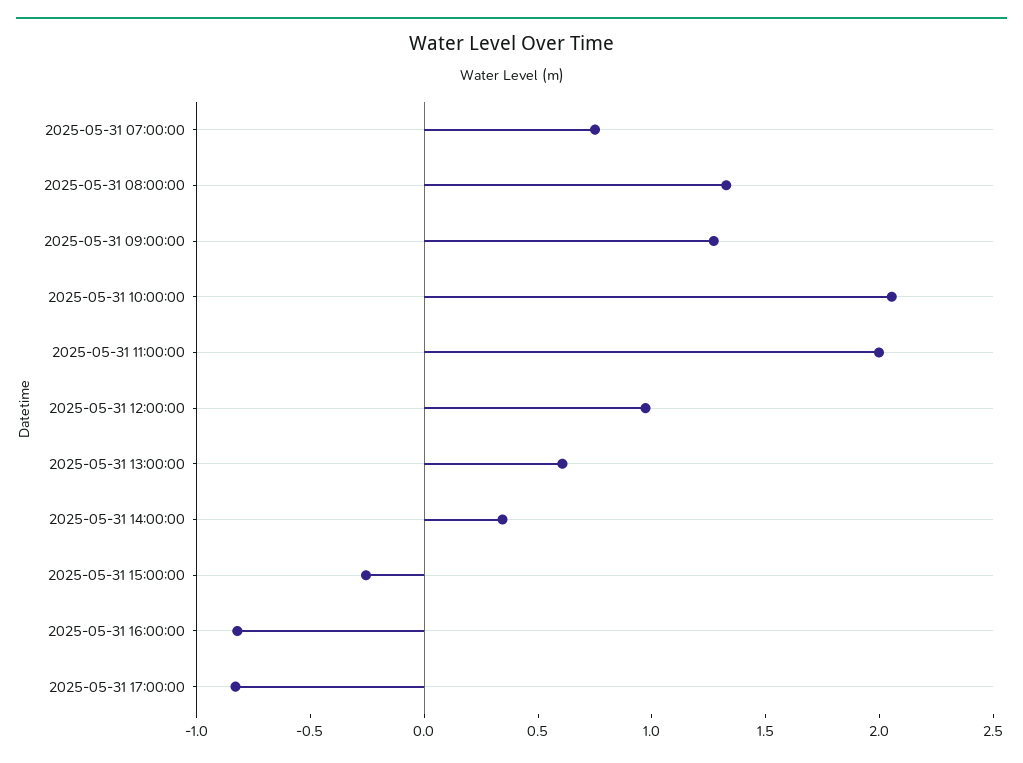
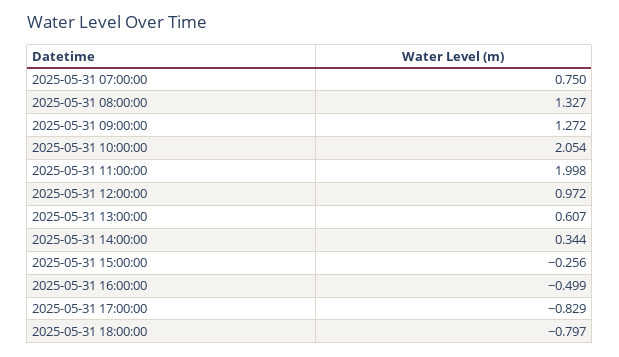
2025-05-31 16:00:00: -0.8 -> -0.499
2025-05-31 18:00:00: none -> -0.797

